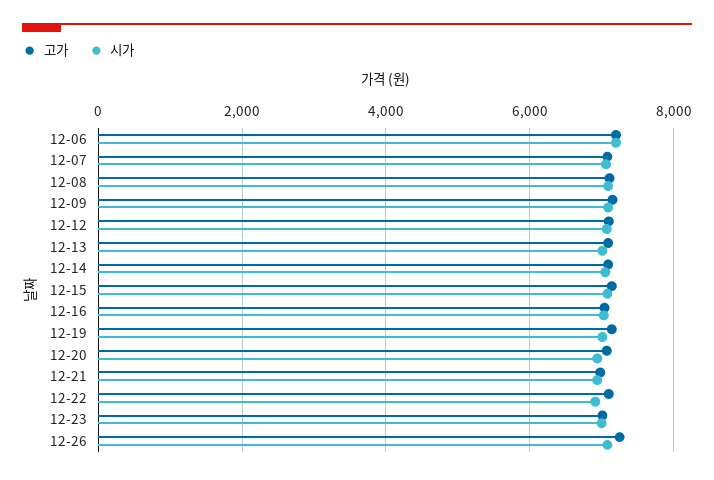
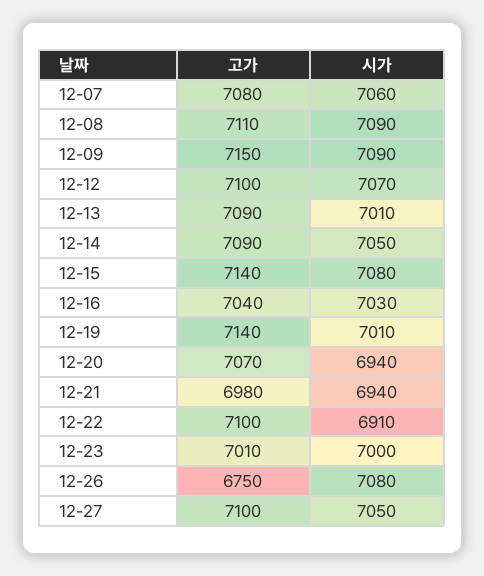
고가, 12-06: 7200 -> none
시가, 12-06: 7200 -> none
고가, 12-26: 7200 -> 6750
고가, 12-27: none -> 7100
시가, 12-27: none -> 7050

